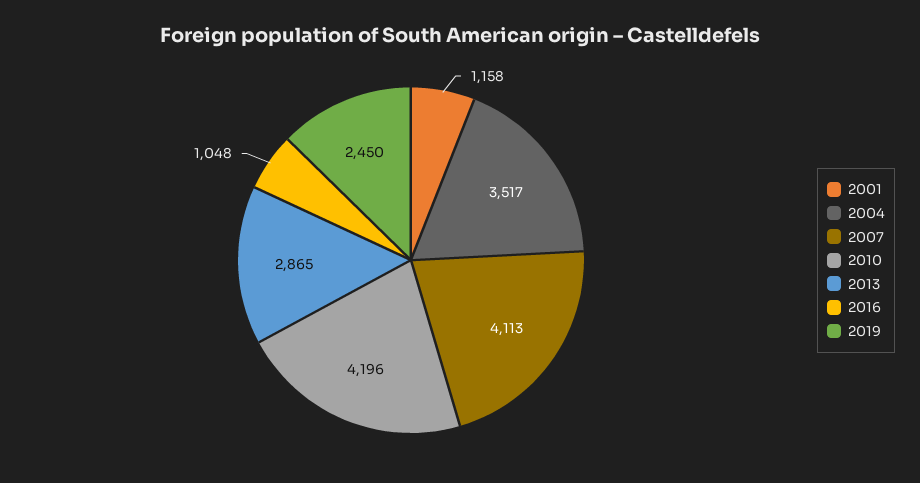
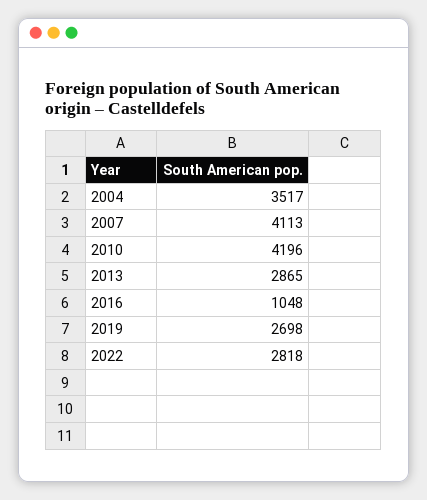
2001: 1158 -> none
2019: 2450 -> 2698
2022: none -> 2818

